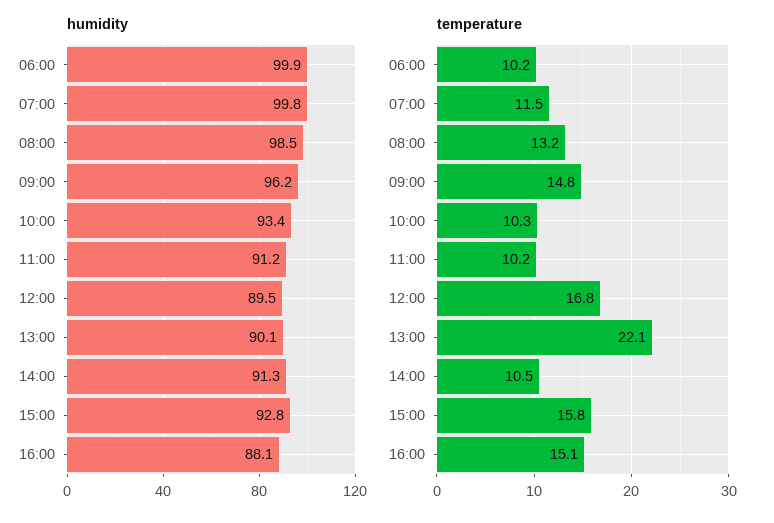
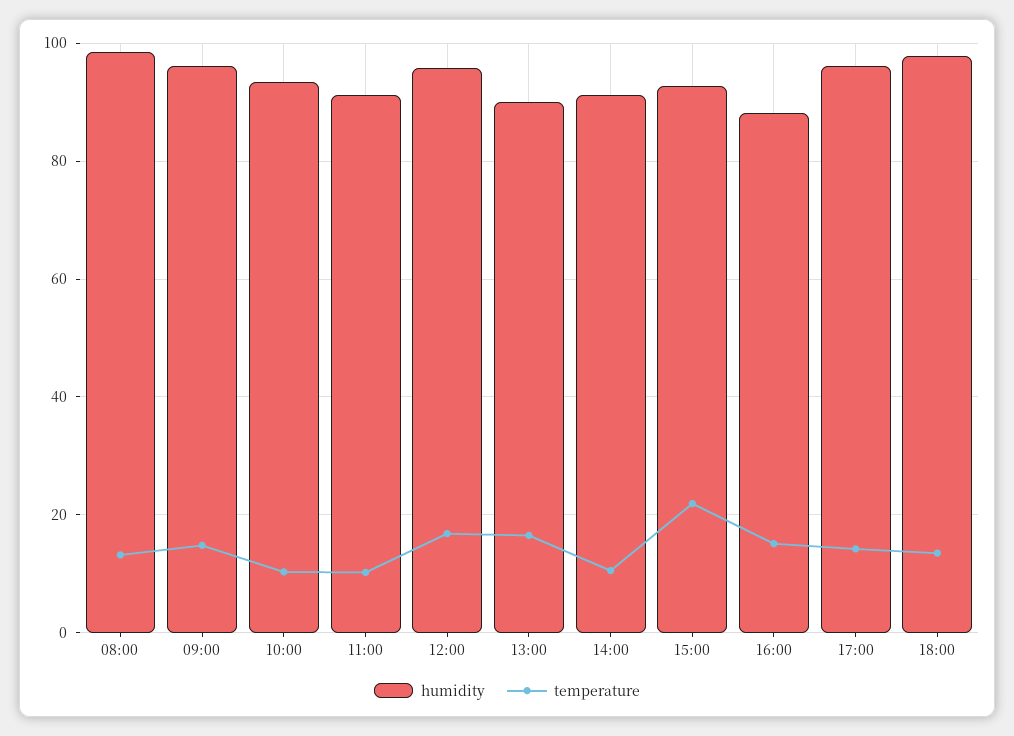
humidity, 06:00: 99.9 -> none
humidity, 07:00: 99.8 -> none
humidity, 12:00: 89.5 -> 96
temperature, 06:00: 10.2 -> none
temperature, 07:00: 11.5 -> none
temperature, 13:00: 22.1 -> 16
temperature, 15:00: 15.8 -> 22
humidity, 17:00: none -> 96
temperature, 17:00: none -> 14
humidity, 18:00: none -> 98
temperature, 18:00: none -> 14

